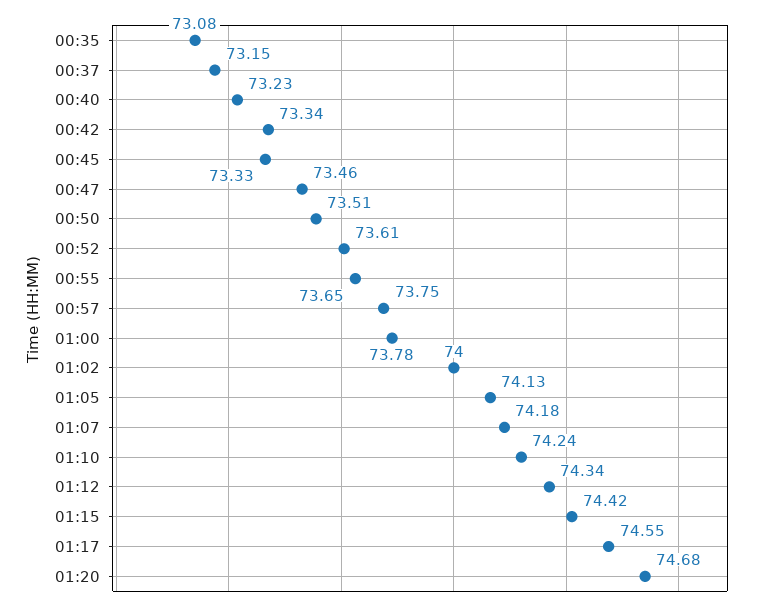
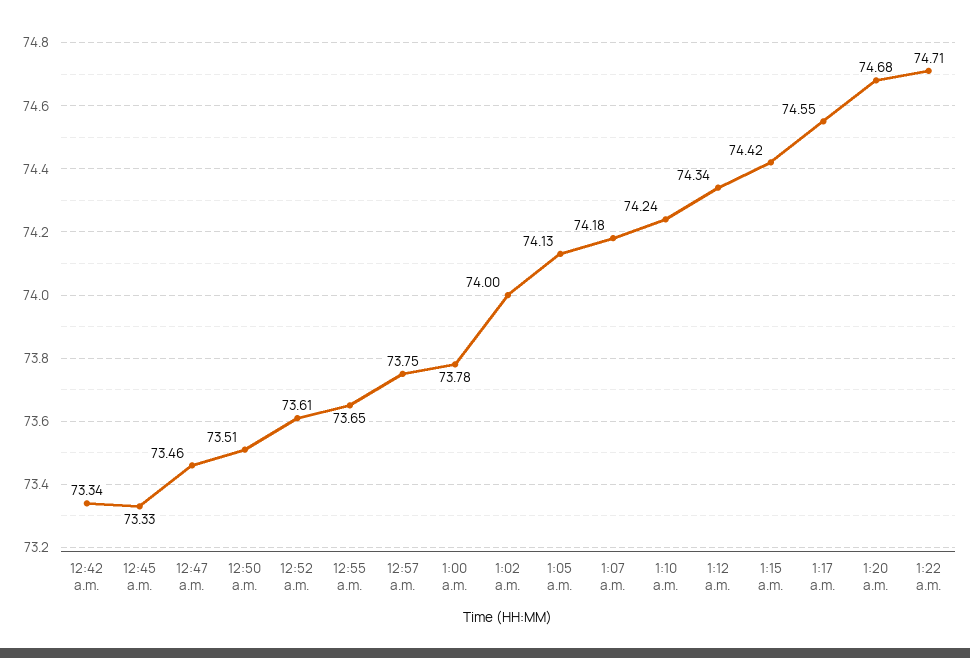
00:35: 73.08 -> none
00:37: 73.15 -> none
00:40: 73.23 -> none
1:22 a.m.: none -> 74.71

